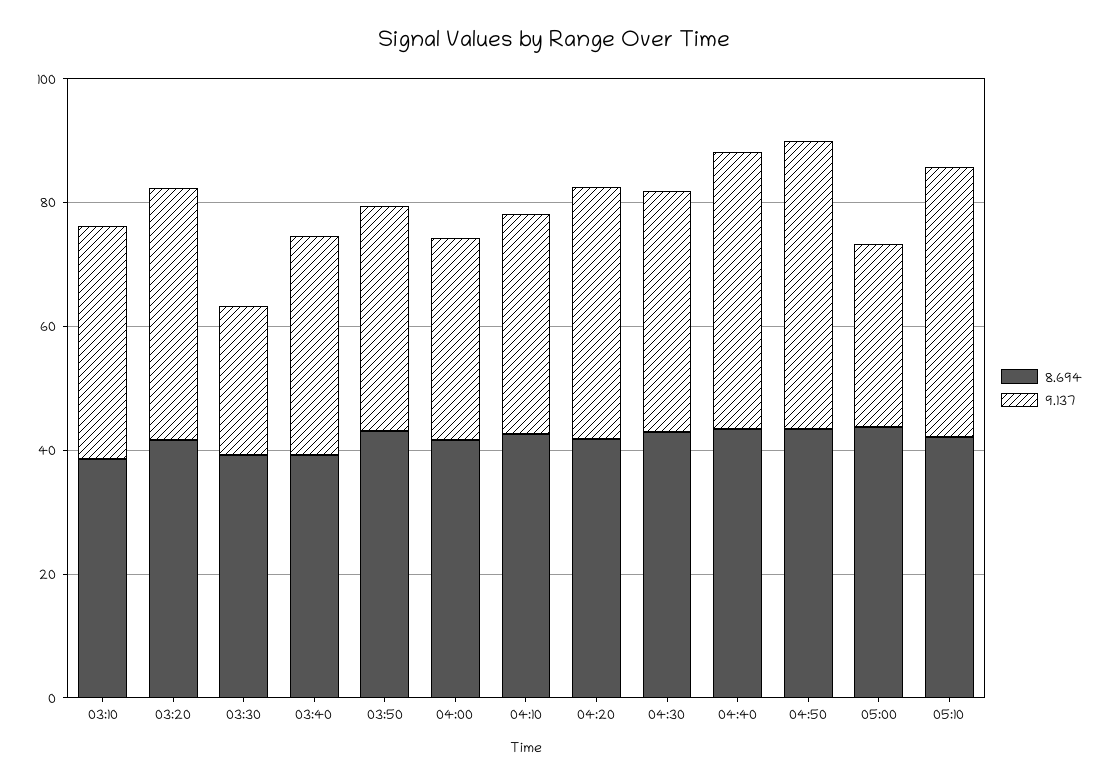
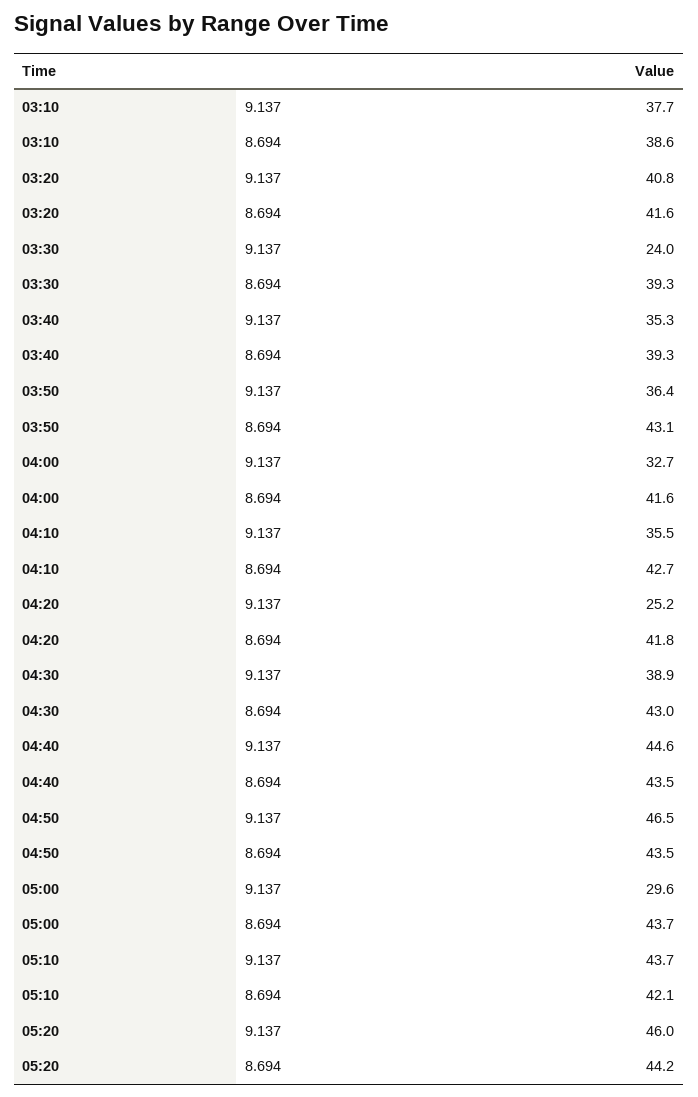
9.137, 04:20: 40 -> 25.2
9.137, 05:20: none -> 46
8.694, 05:20: none -> 44.2

